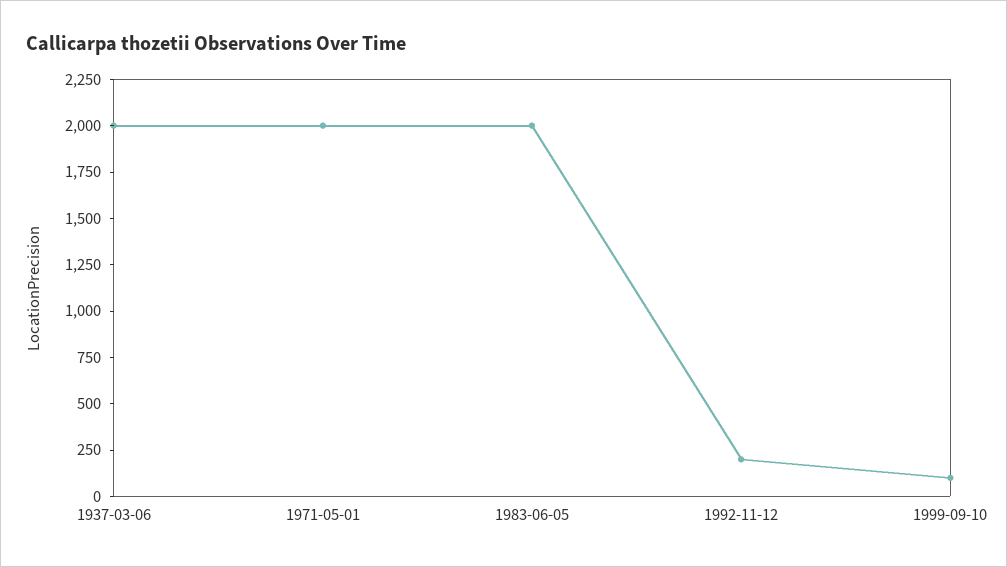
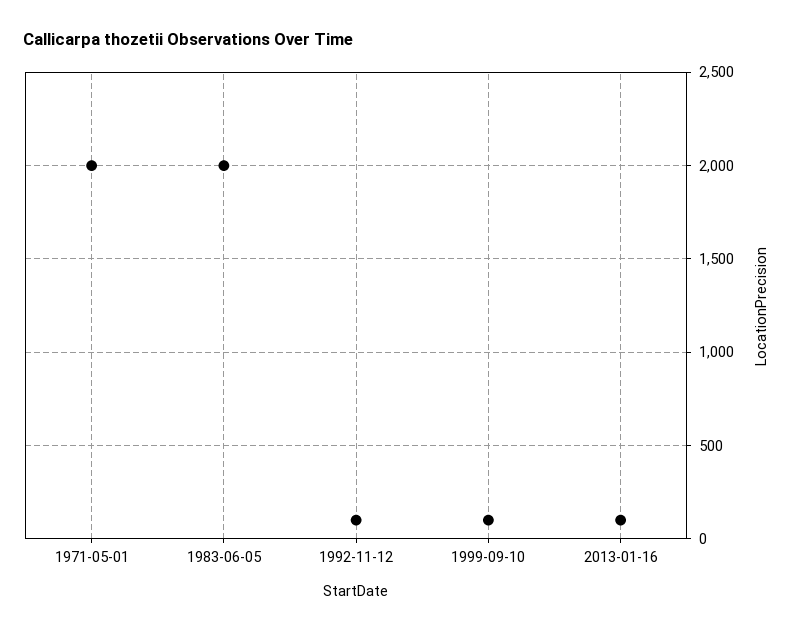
1937-03-06: 2000 -> none
1992-11-12: 200 -> 100
2013-01-16: none -> 100

